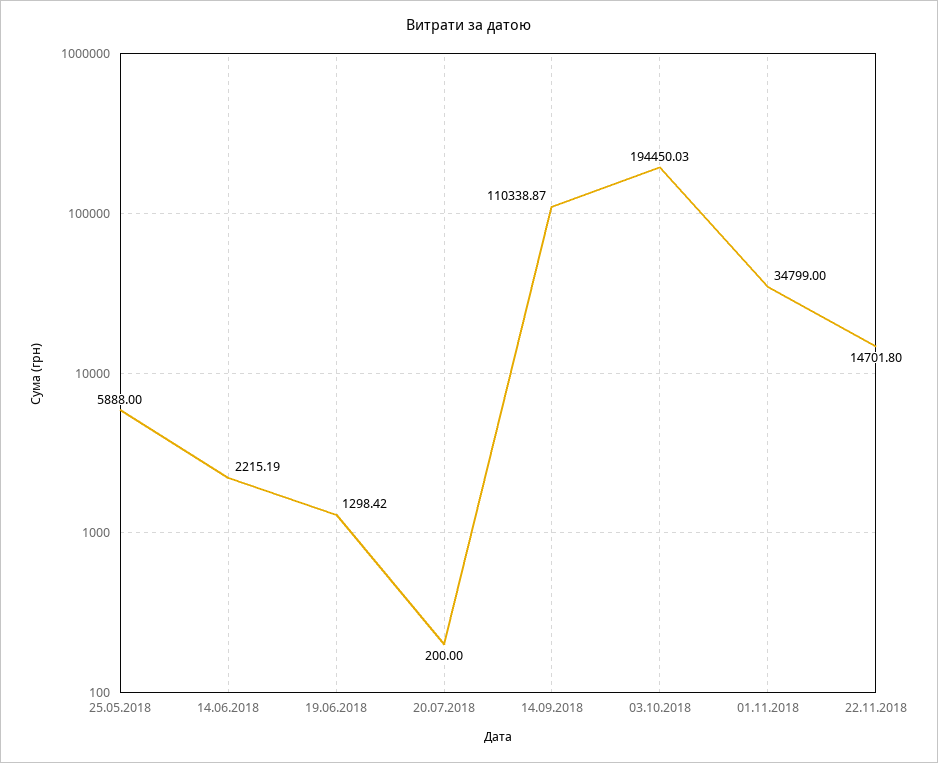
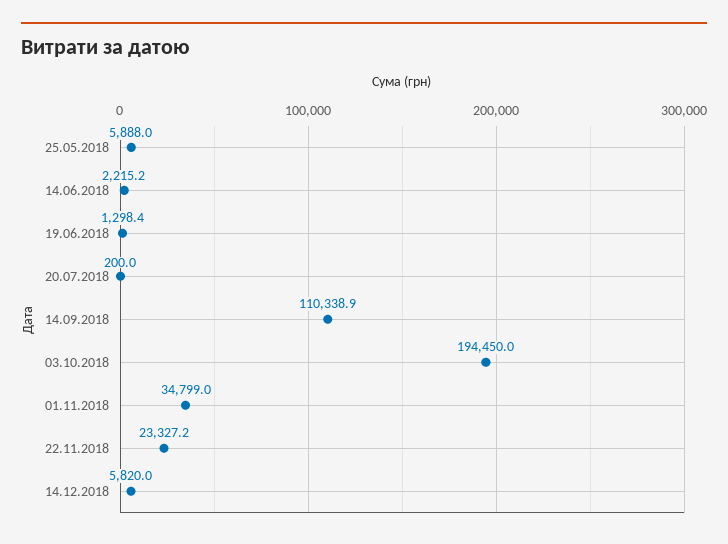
22.11.2018: 14701.8 -> 23327.2
14.12.2018: none -> 5820

